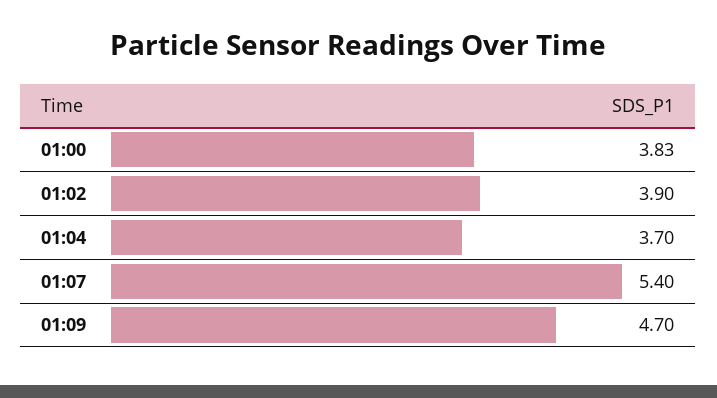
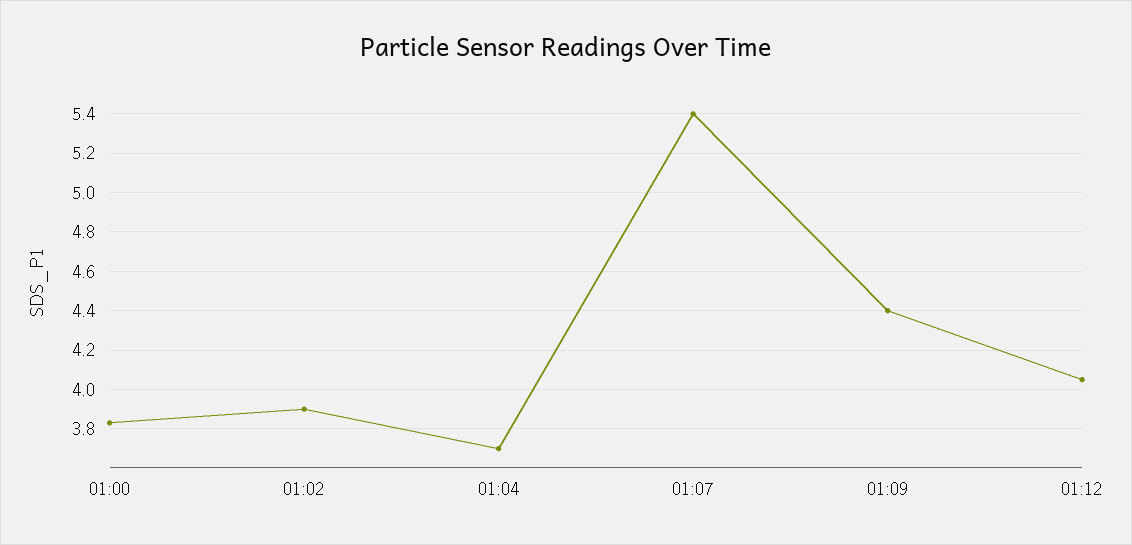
01:09: 4.7 -> 4.4
01:12: none -> 4.05

